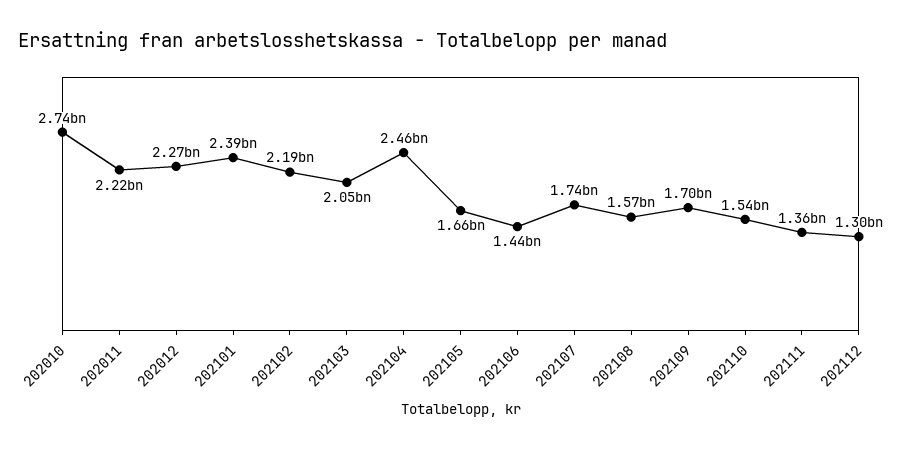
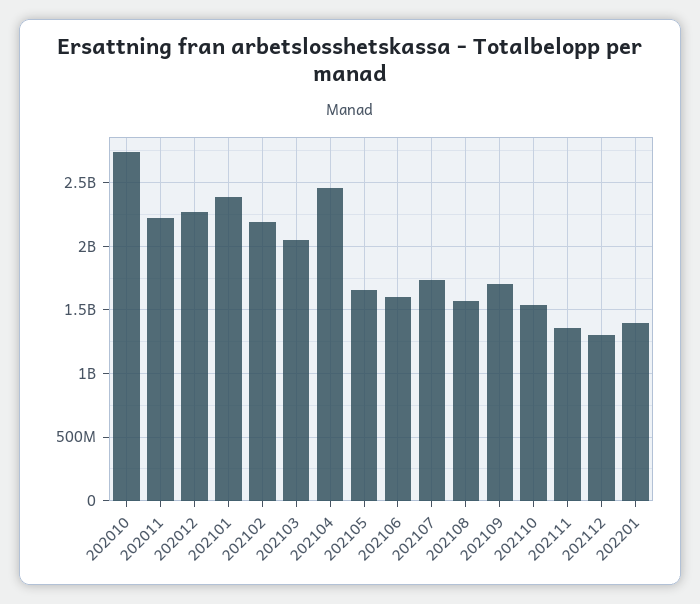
202106: 1440000000 -> 1600000000
202201: none -> 1400000000

